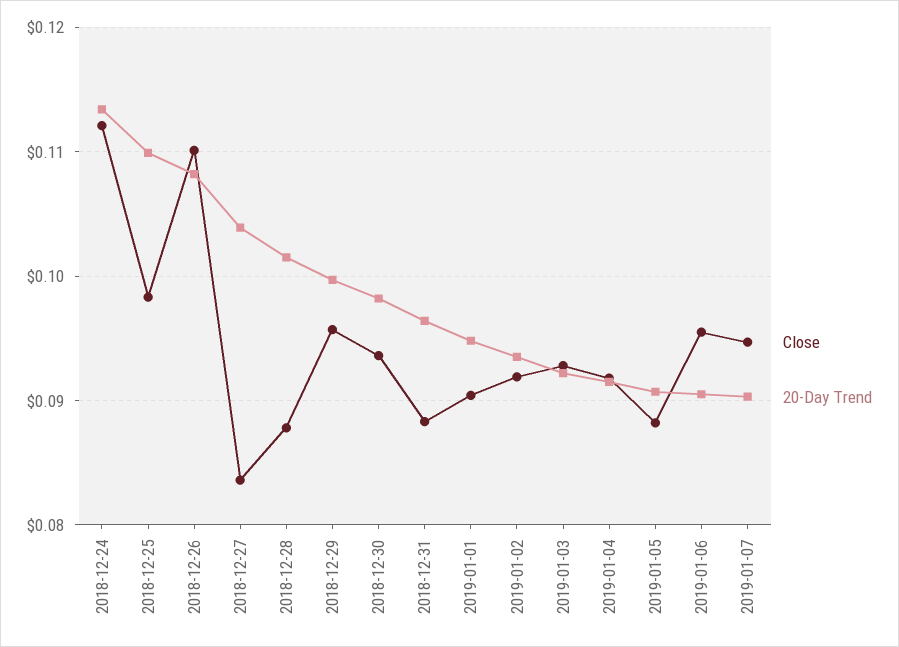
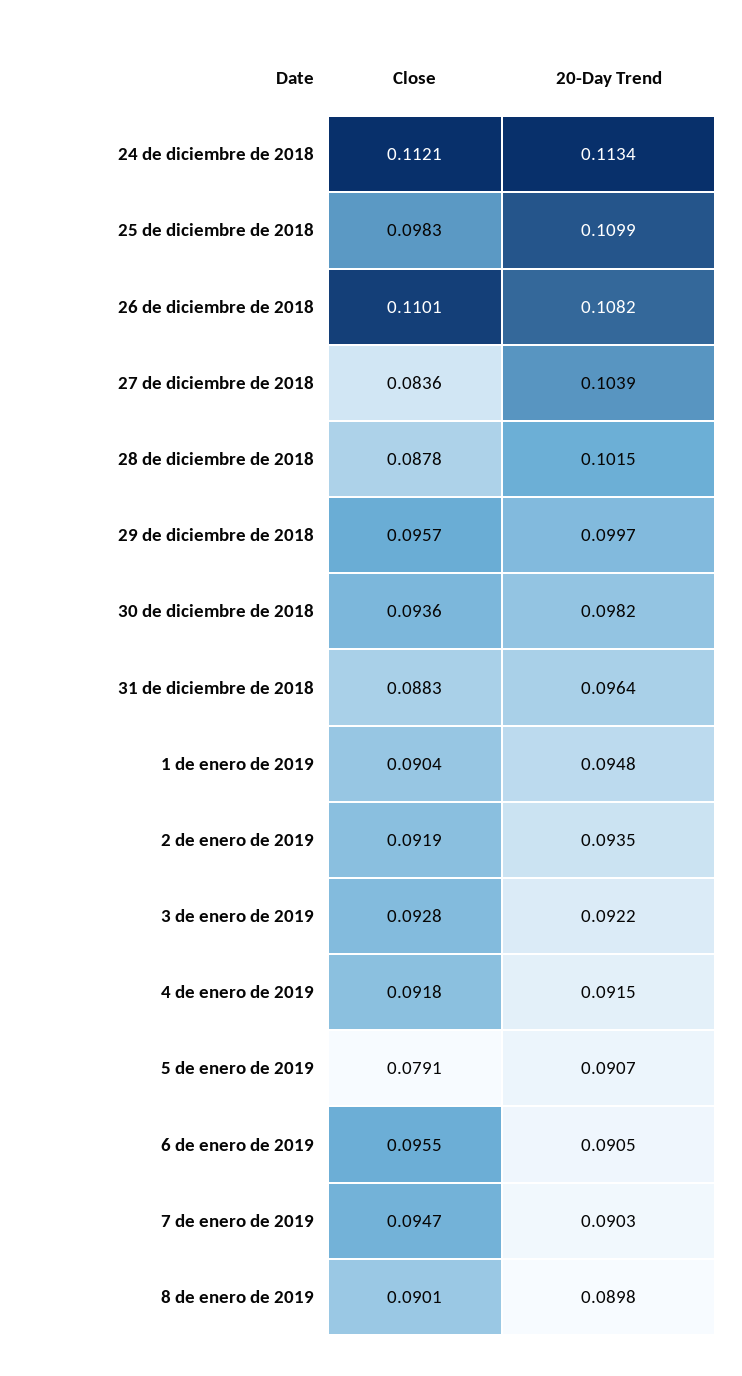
Close, 2019-01-05: 0.088 -> 0.0791
Close, 8 de enero de 2019: none -> 0.0901
20-Day Trend, 8 de enero de 2019: none -> 0.0898

